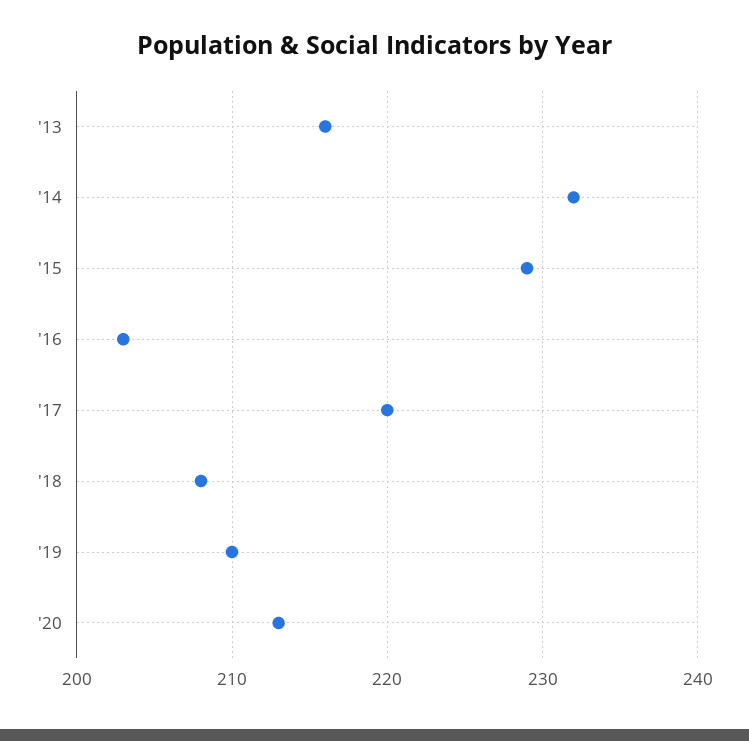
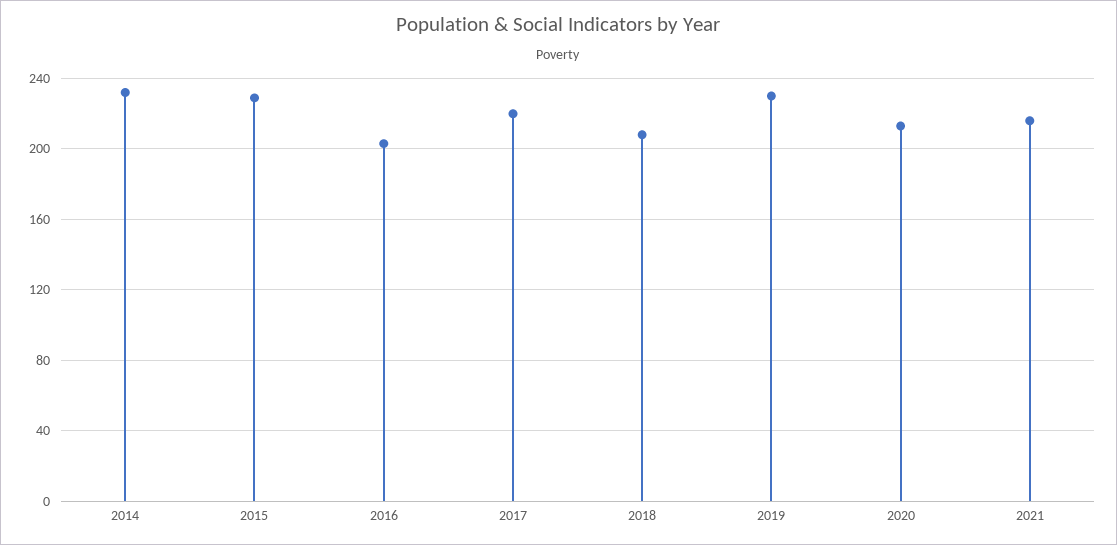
'13: 216 -> none
'19: 210 -> 230
2021: none -> 215

